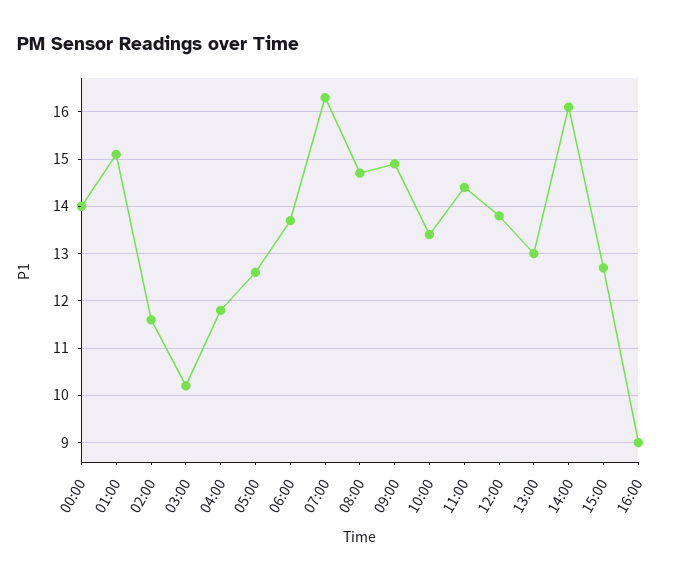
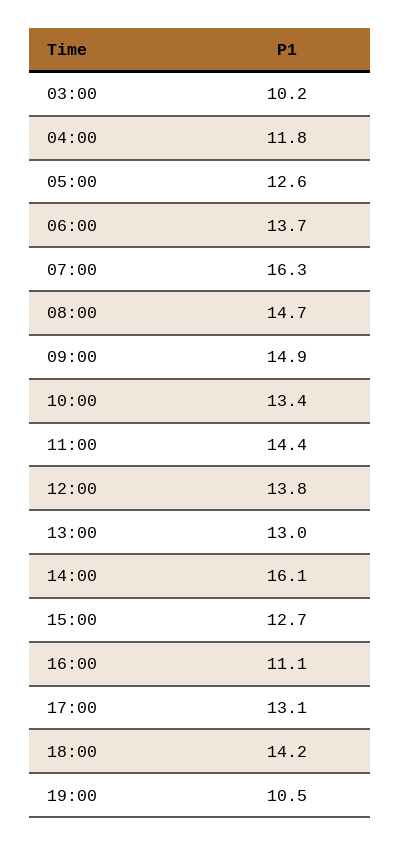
00:00: 14 -> none
01:00: 15 -> none
02:00: 11.5 -> none
16:00: 9 -> 11.1
17:00: none -> 13.1
18:00: none -> 14.2
19:00: none -> 10.5

